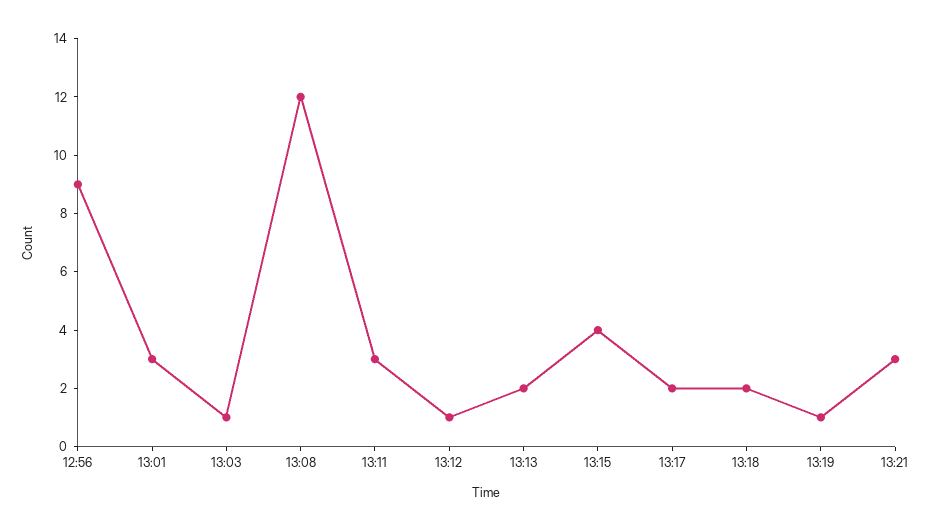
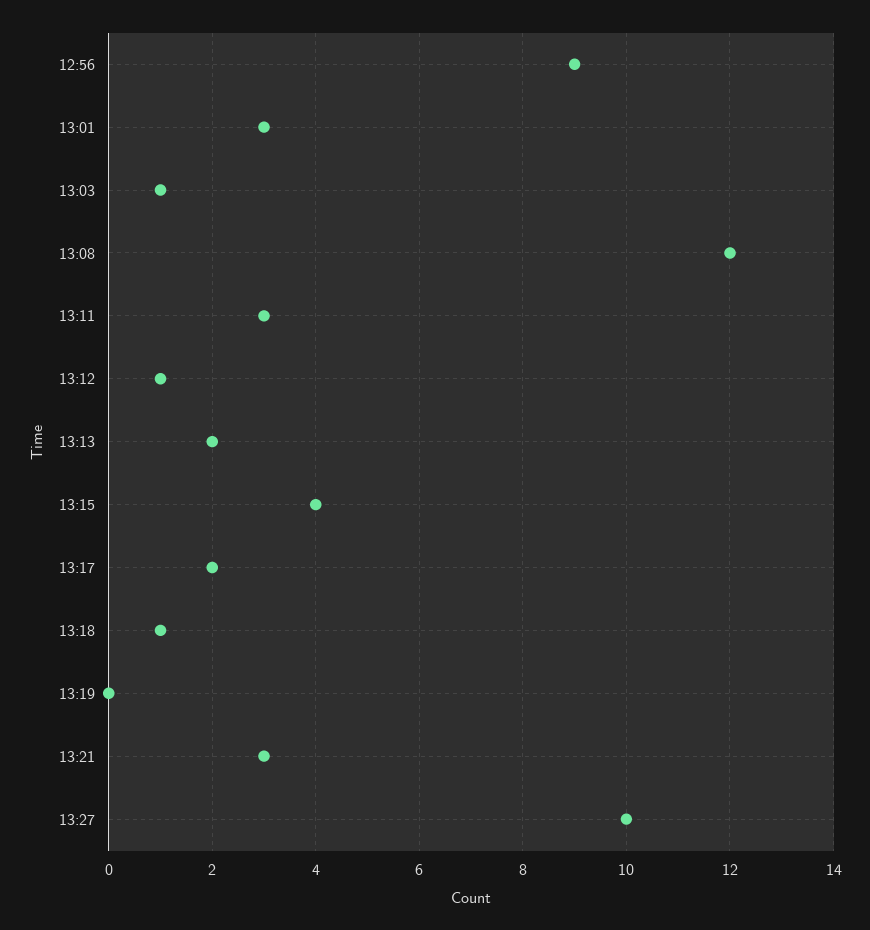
13:18: 2 -> 1
13:19: 1 -> 0
13:27: none -> 10

